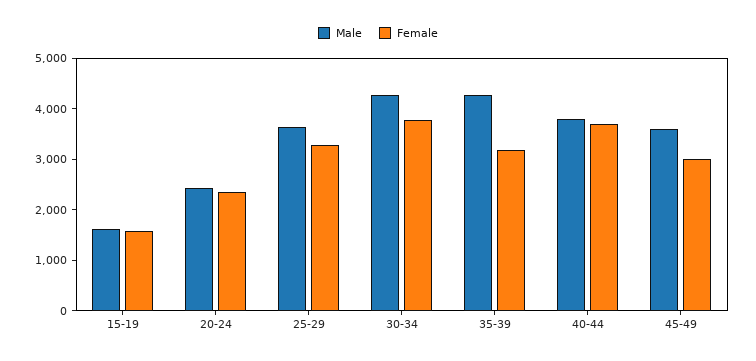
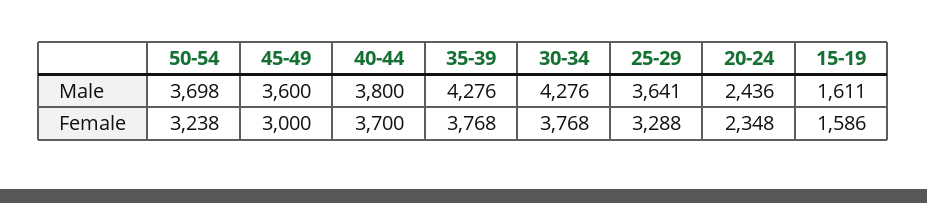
Female, 35-39: 3200 -> 3768
Male, 50-54: none -> 3698
Female, 50-54: none -> 3238

